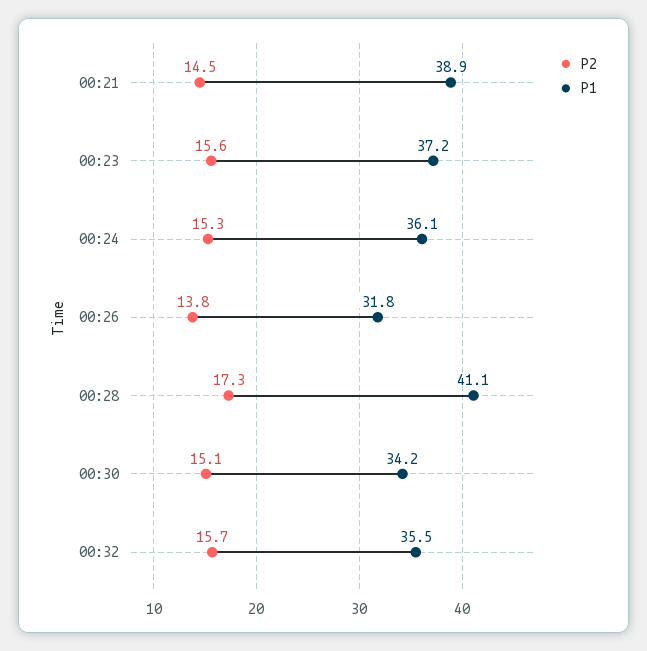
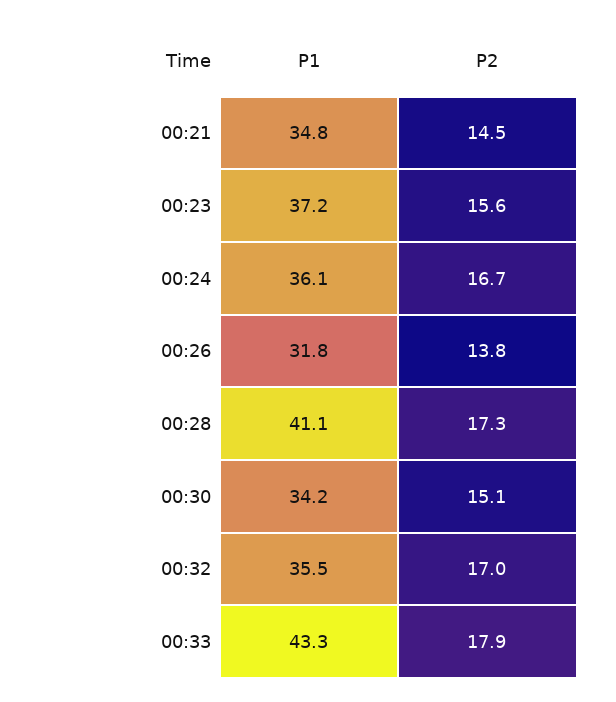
P1, 00:21: 38.9 -> 34.8
P2, 00:24: 15.3 -> 16.7
P2, 00:32: 15.7 -> 17
P1, 00:33: none -> 43.3
P2, 00:33: none -> 17.9

